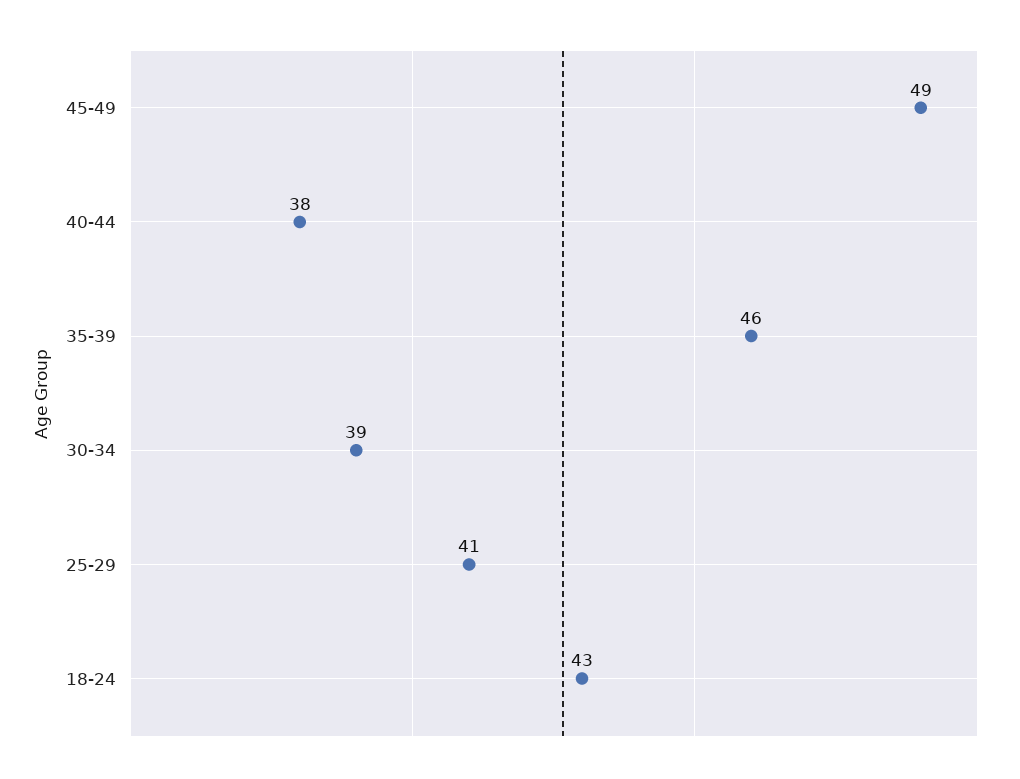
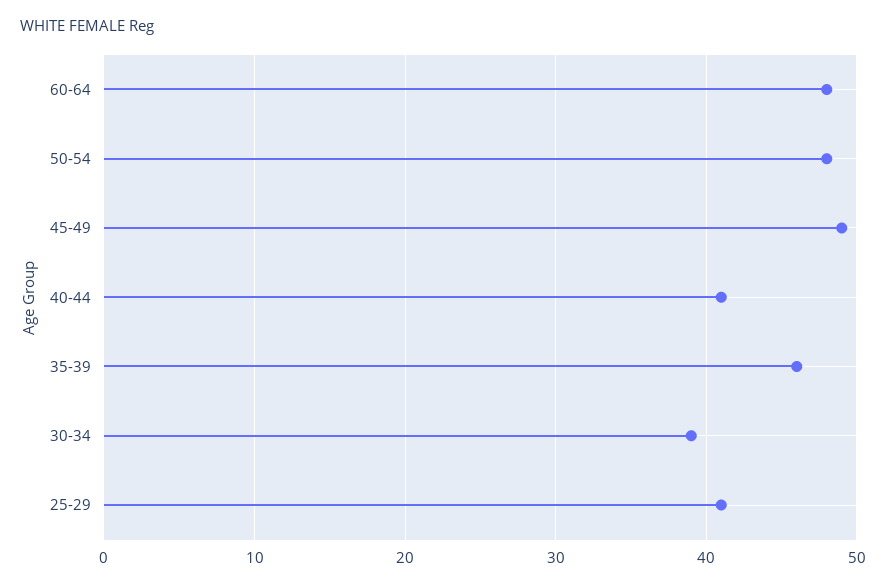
40-44: 38 -> 41
18-24: 43 -> none
60-64: none -> 48
50-54: none -> 48

